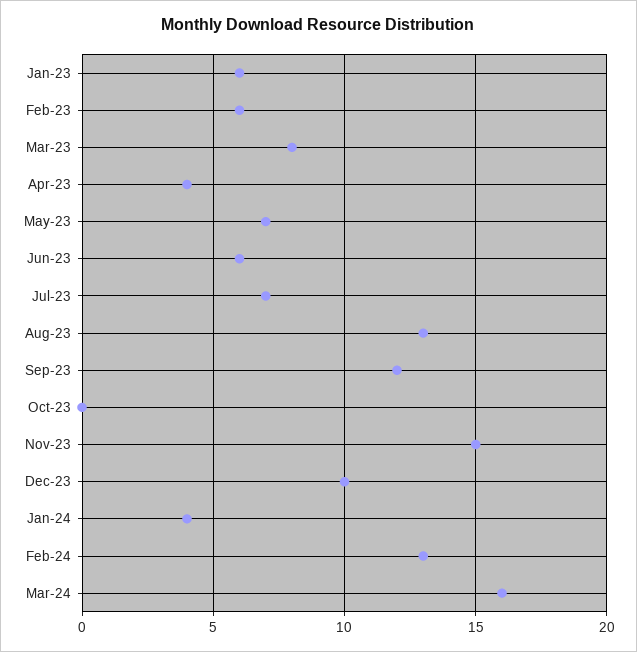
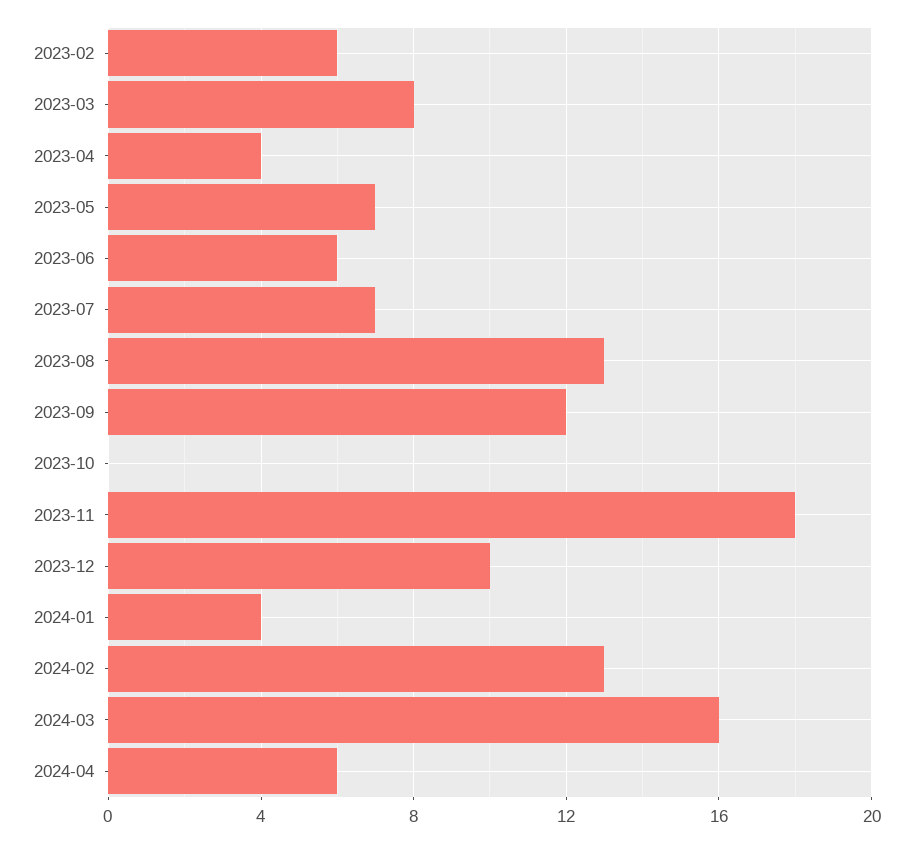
Jan-23: 6 -> none
Nov-23: 15 -> 18
2024-04: none -> 6

